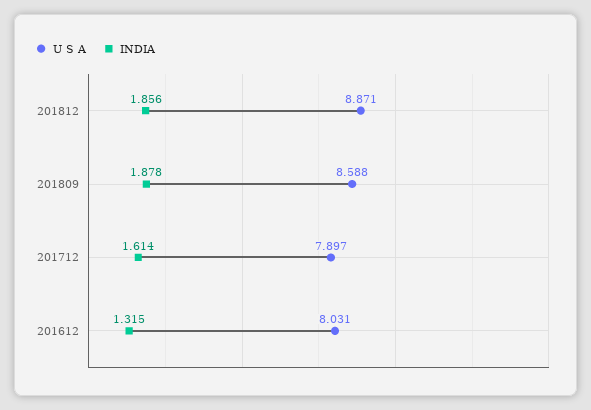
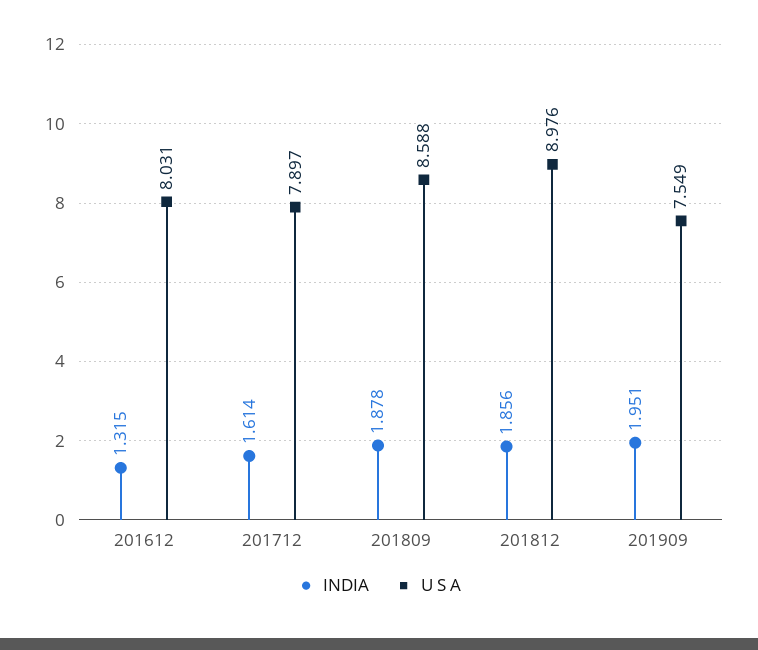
U S A, 201812: 8.871 -> 8.976
INDIA, 201909: none -> 1.951
U S A, 201909: none -> 7.549

